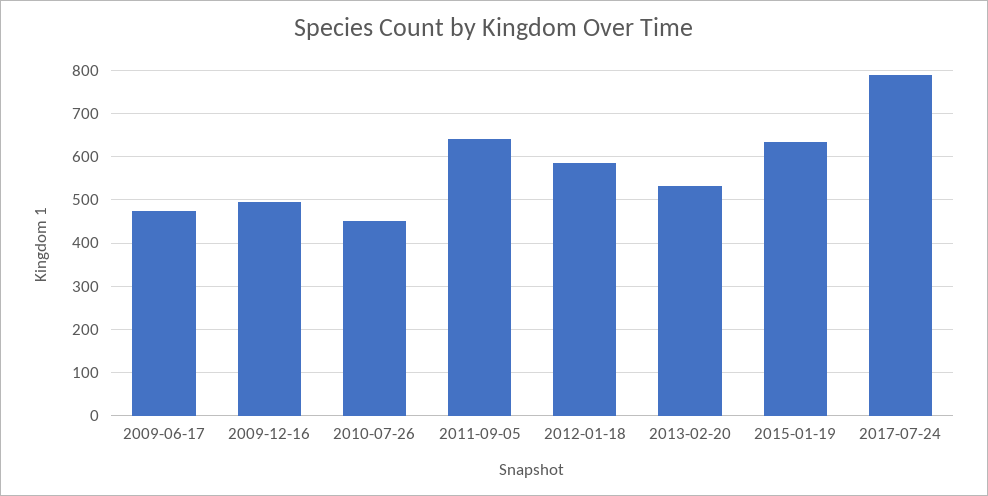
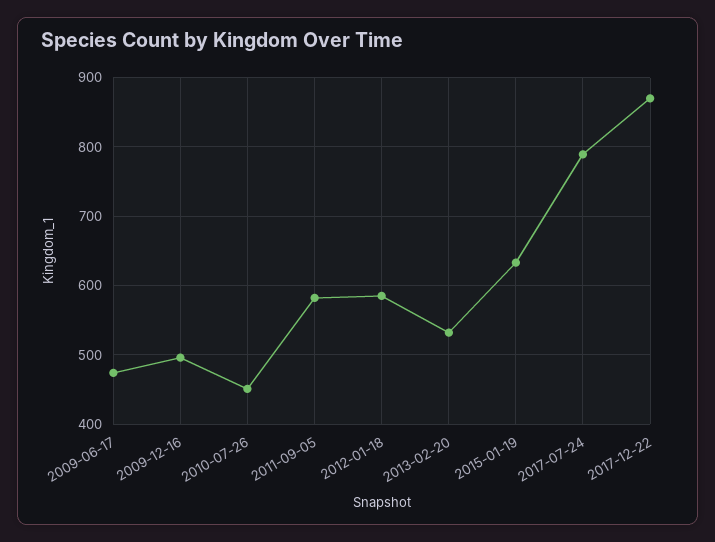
2011-09-05: 640 -> 580
2017-12-22: none -> 870

